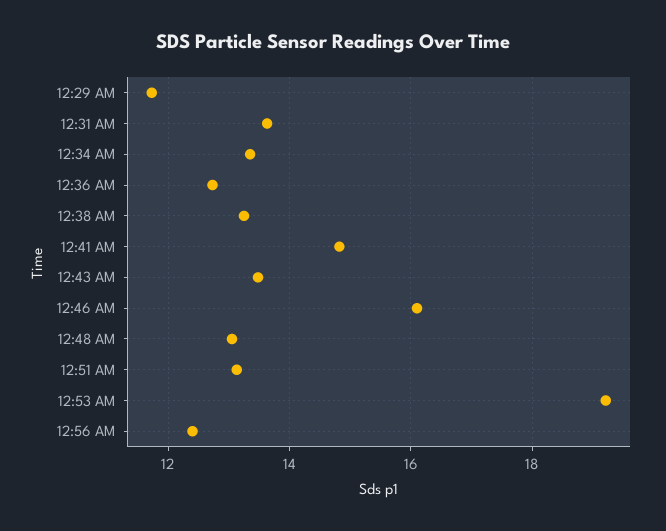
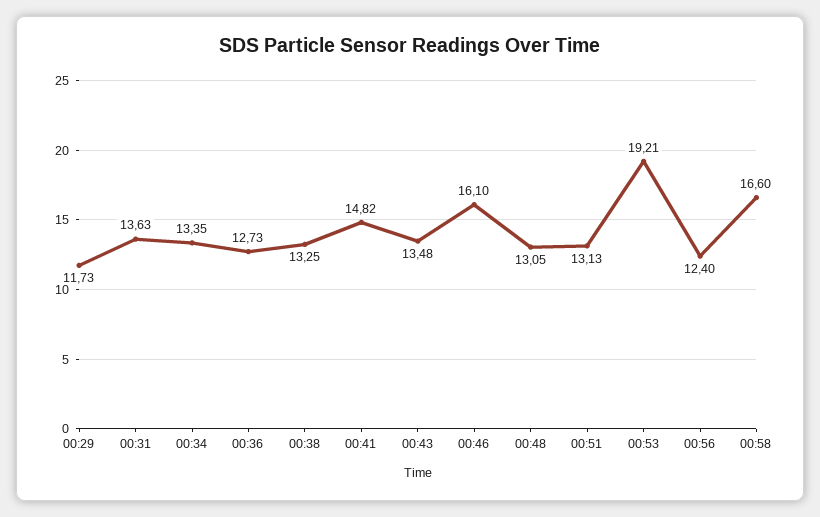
00:58: none -> 16.6

